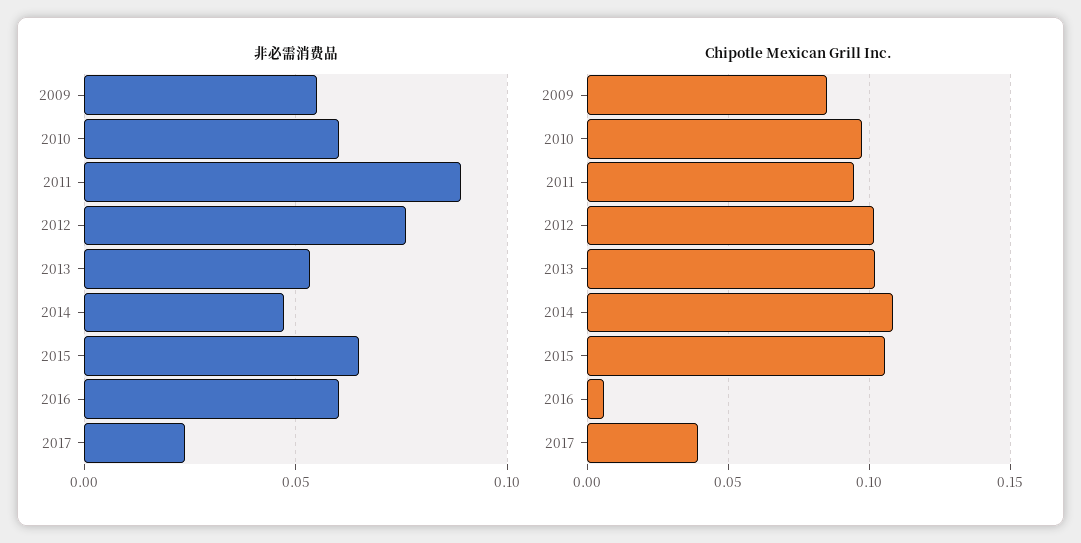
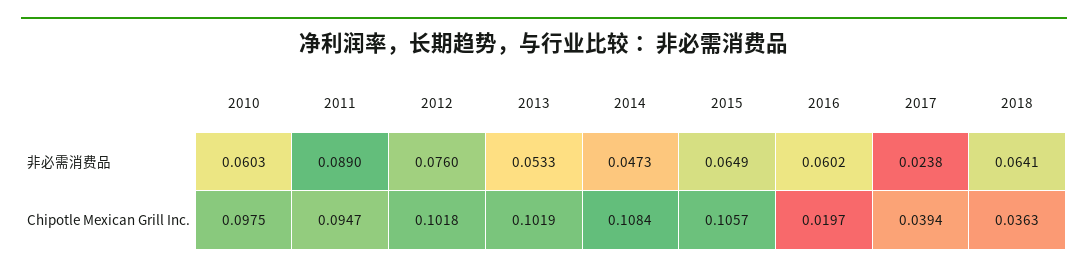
非必需消费品, 2009: 0.055 -> none
Chipotle Mexican Grill Inc., 2009: 0.085 -> none
Chipotle Mexican Grill Inc., 2016: 0.005 -> 0.0197
非必需消费品, 2018: none -> 0.0641
Chipotle Mexican Grill Inc., 2018: none -> 0.0363

